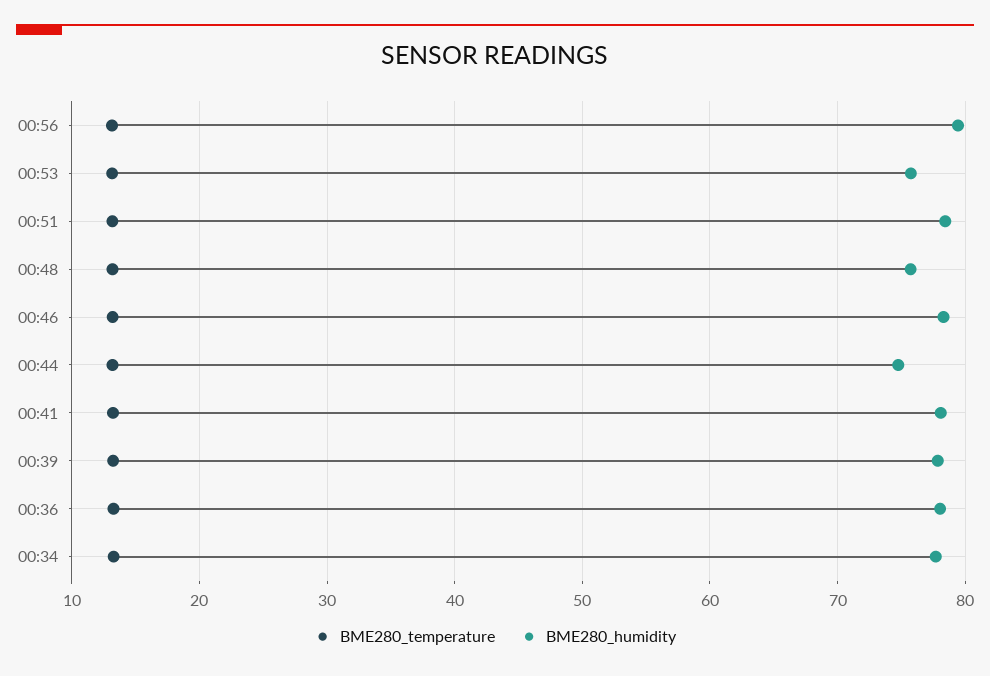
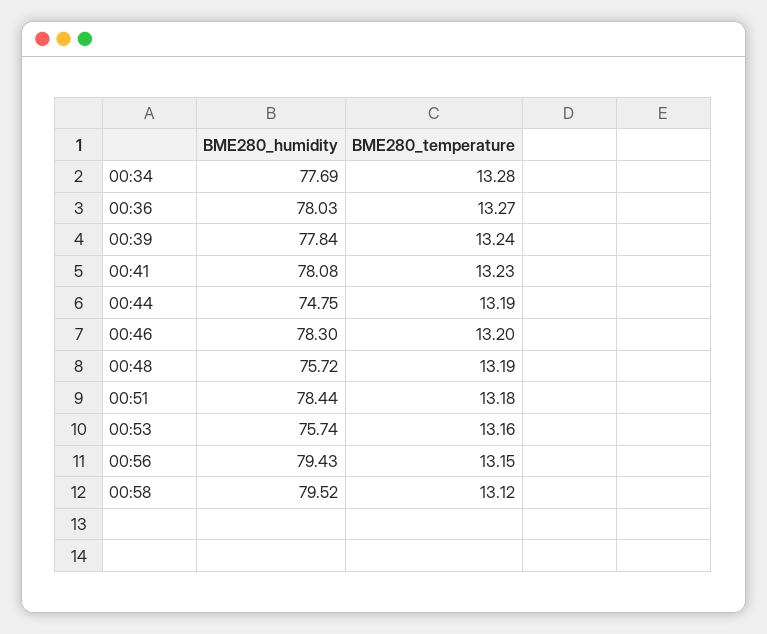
BME280_humidity, 00:58: none -> 79.52
BME280_temperature, 00:58: none -> 13.12

